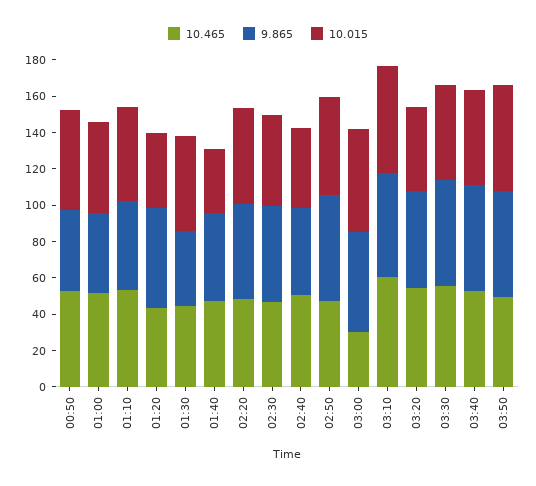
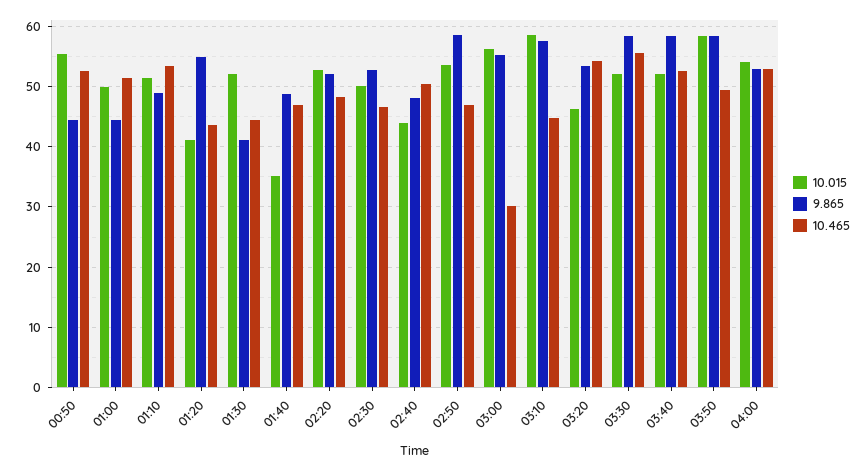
10.465, 03:10: 60 -> 45
10.015, 04:00: none -> 54
9.865, 04:00: none -> 53
10.465, 04:00: none -> 53

